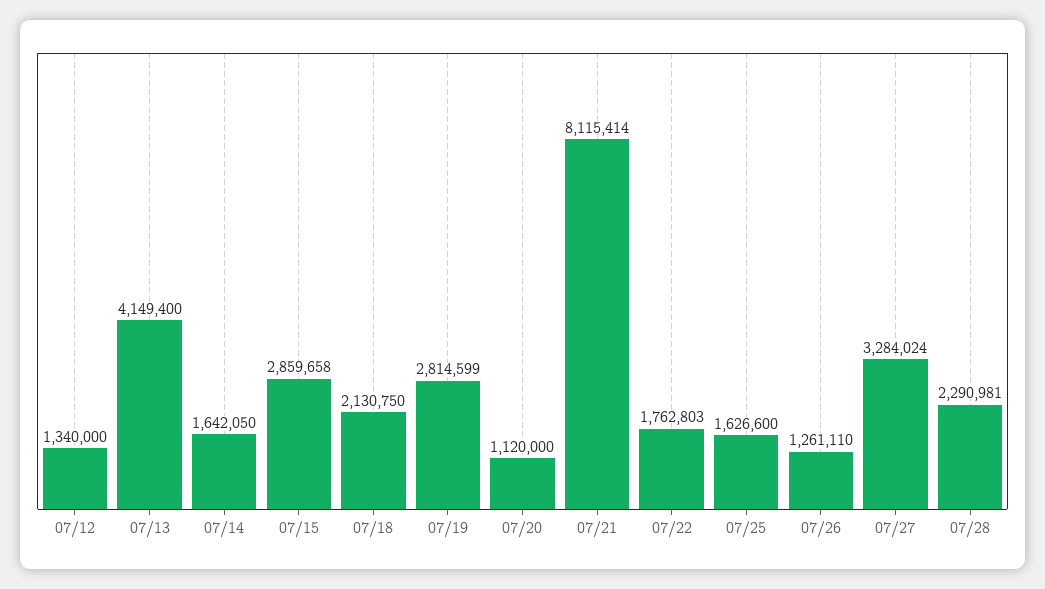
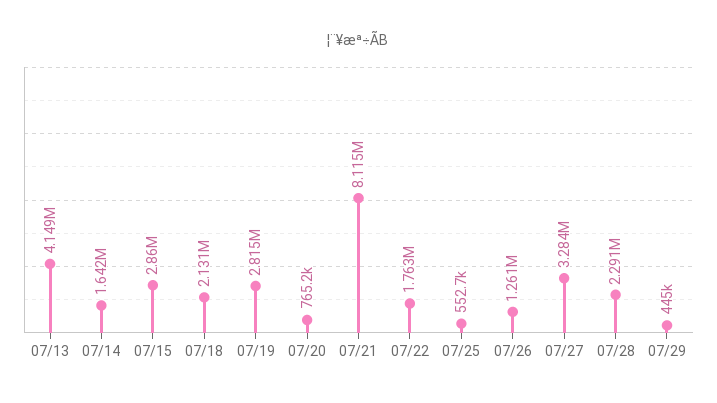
07/12: 1340000 -> none
07/20: 1120000 -> 765200
07/25: 1626600 -> 552700
07/29: none -> 445000

